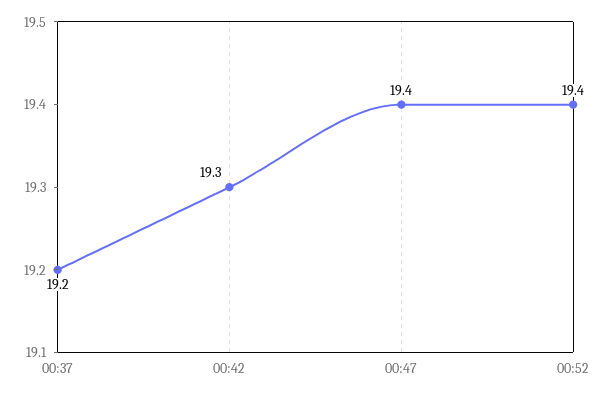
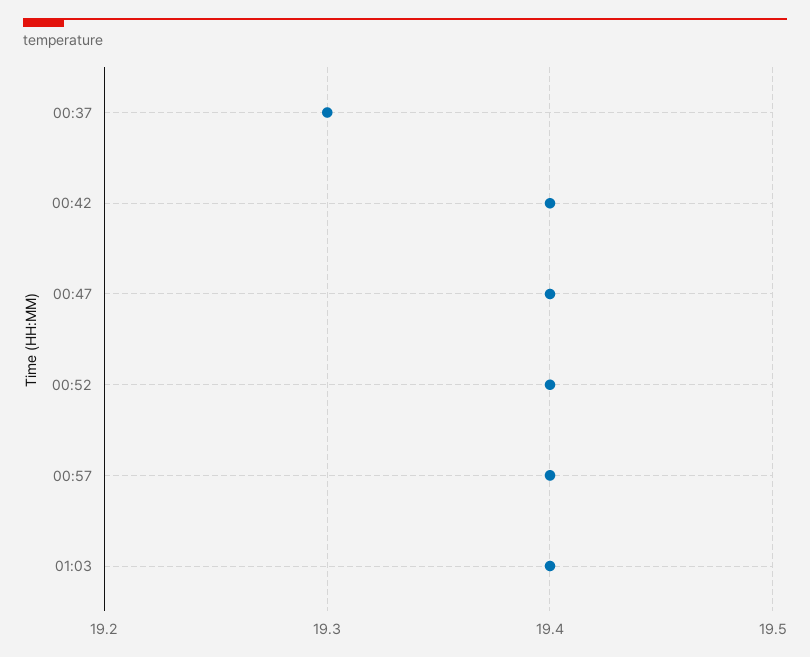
00:37: 19.2 -> 19.3
00:42: 19.3 -> 19.4
00:57: none -> 19.4
01:03: none -> 19.4

